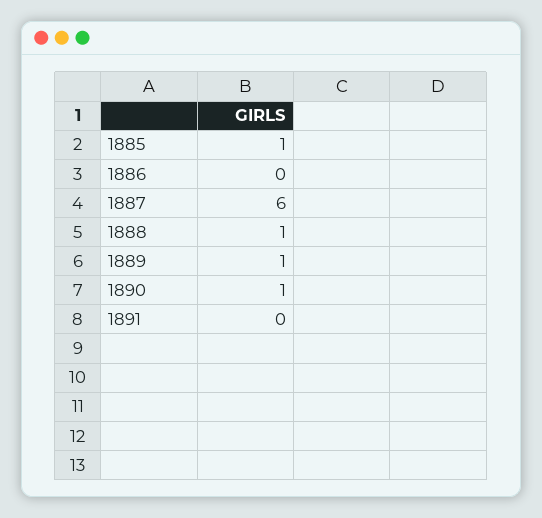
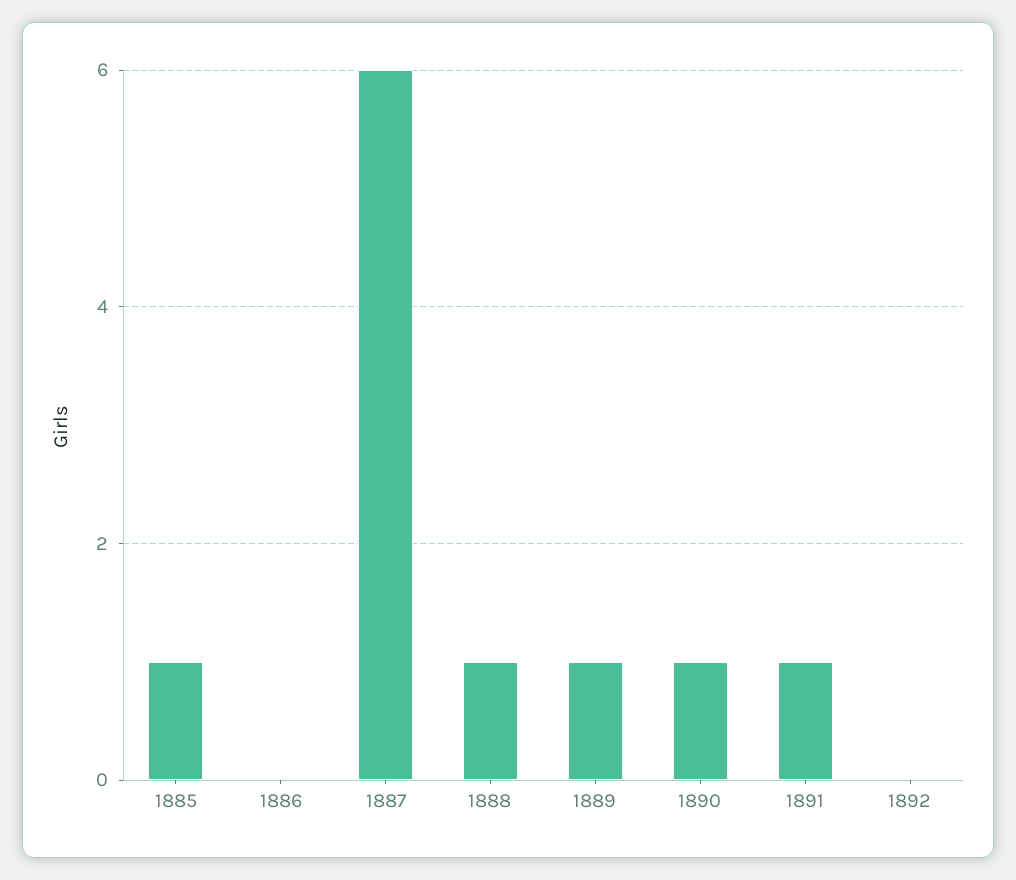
1891: 0 -> 1
1892: none -> 0

